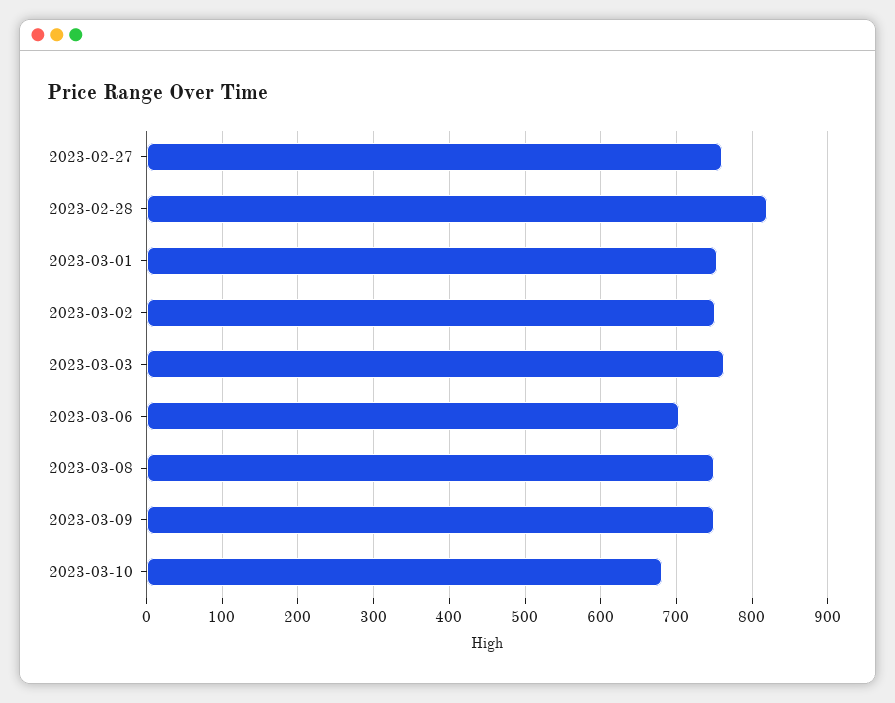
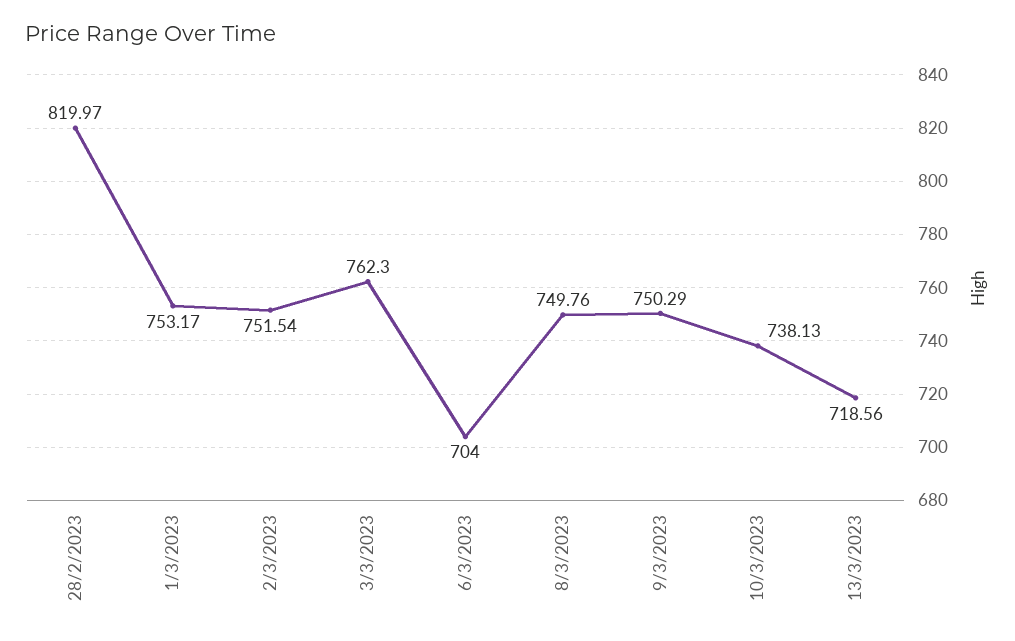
2023-02-27: 760 -> none
2023-03-10: 680 -> 738.13
13/3/2023: none -> 718.56

